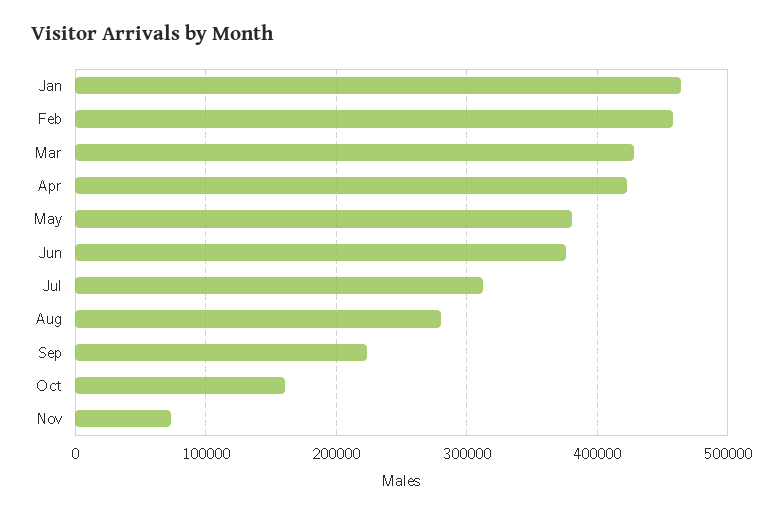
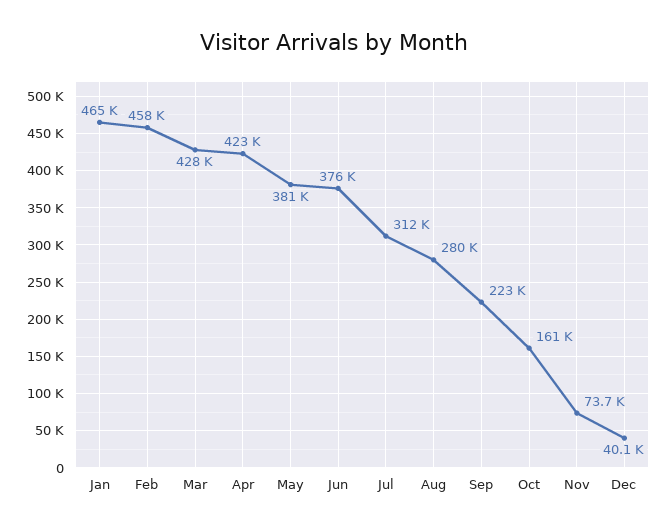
Dec: none -> 40100

